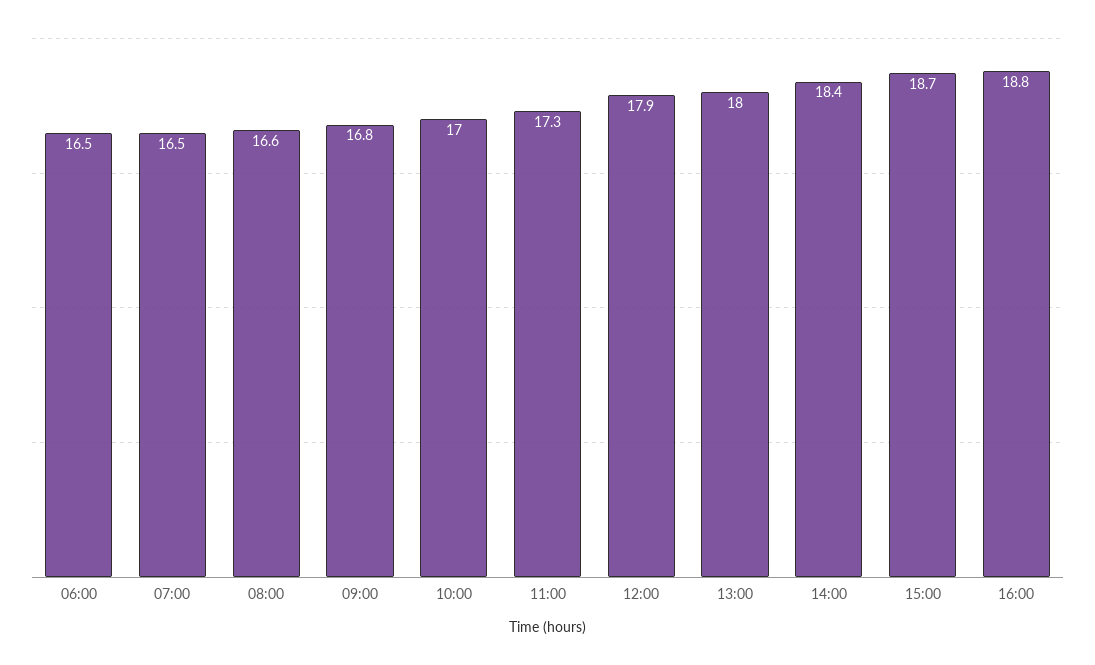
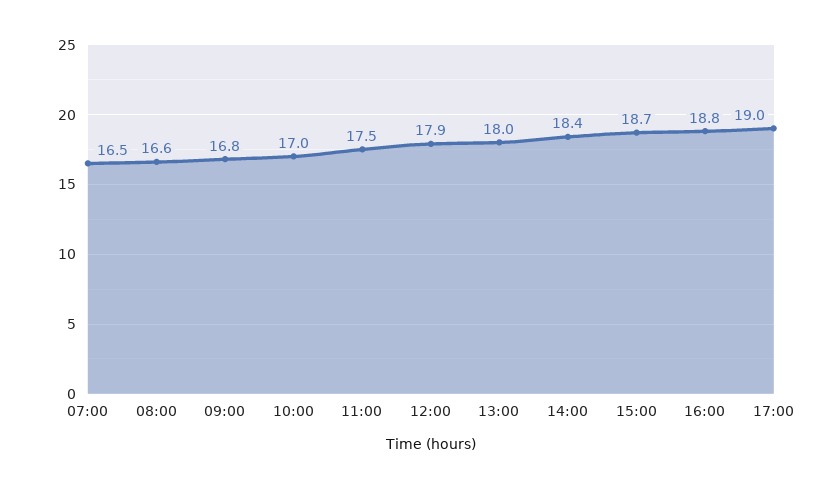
06:00: 16.5 -> none
11:00: 17.3 -> 17.5
17:00: none -> 19

